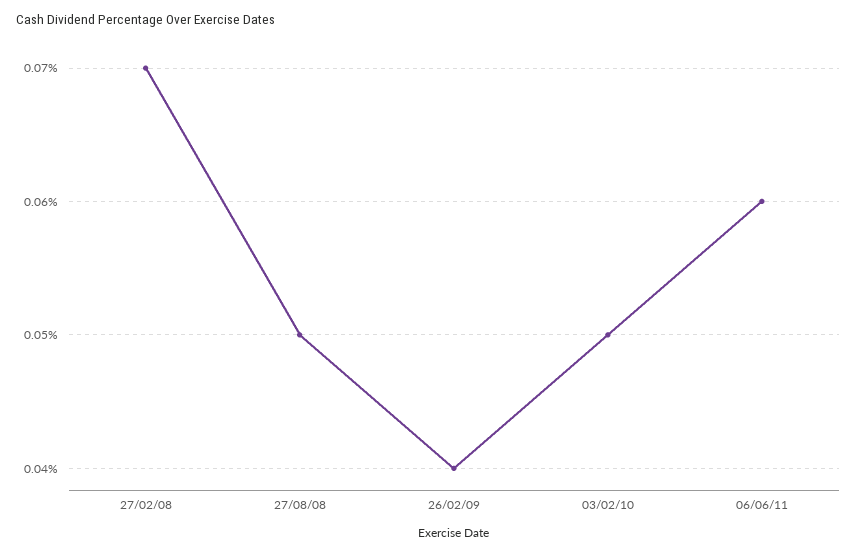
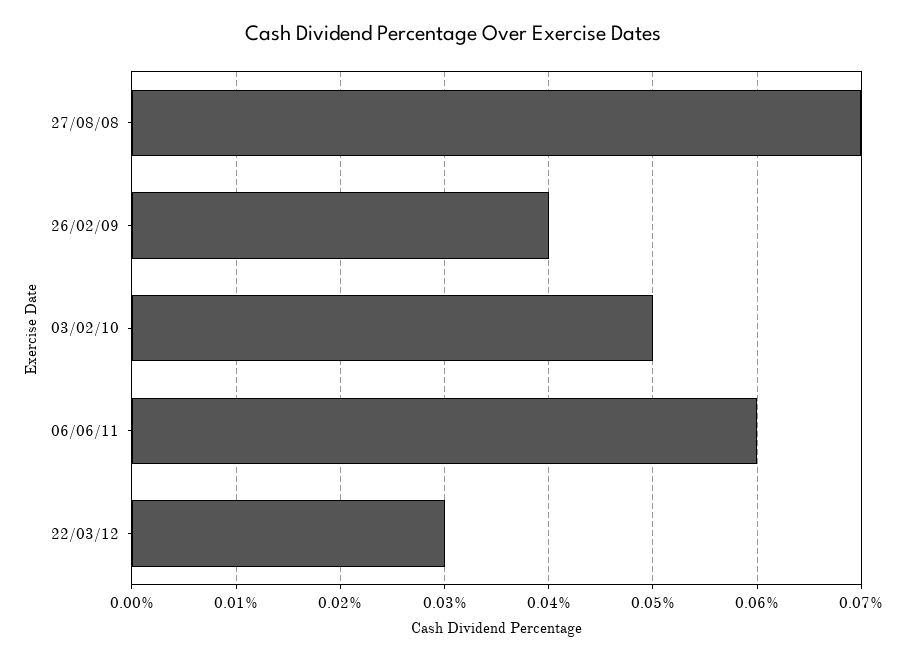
27/02/08: 0.07 -> none
27/08/08: 0.05 -> 0.07
22/03/12: none -> 0.03

